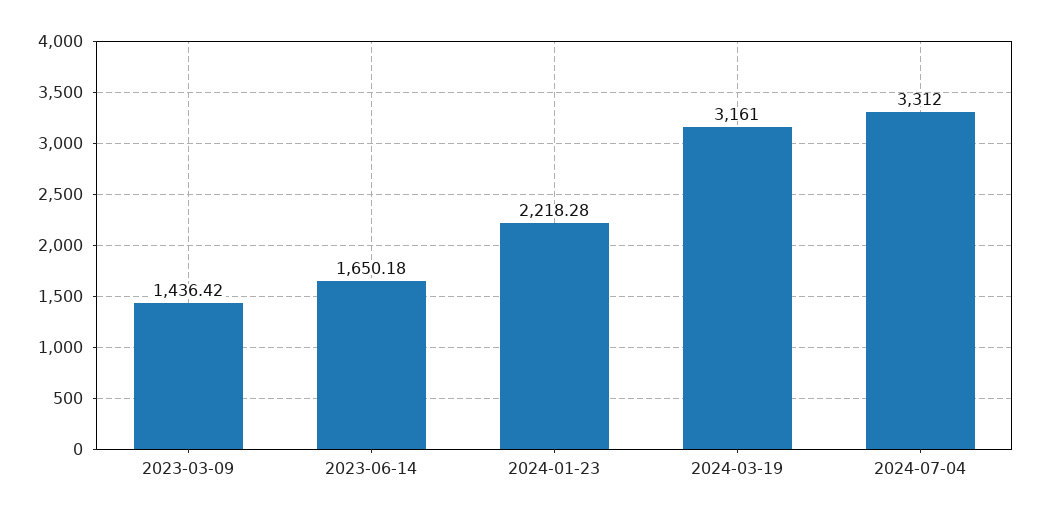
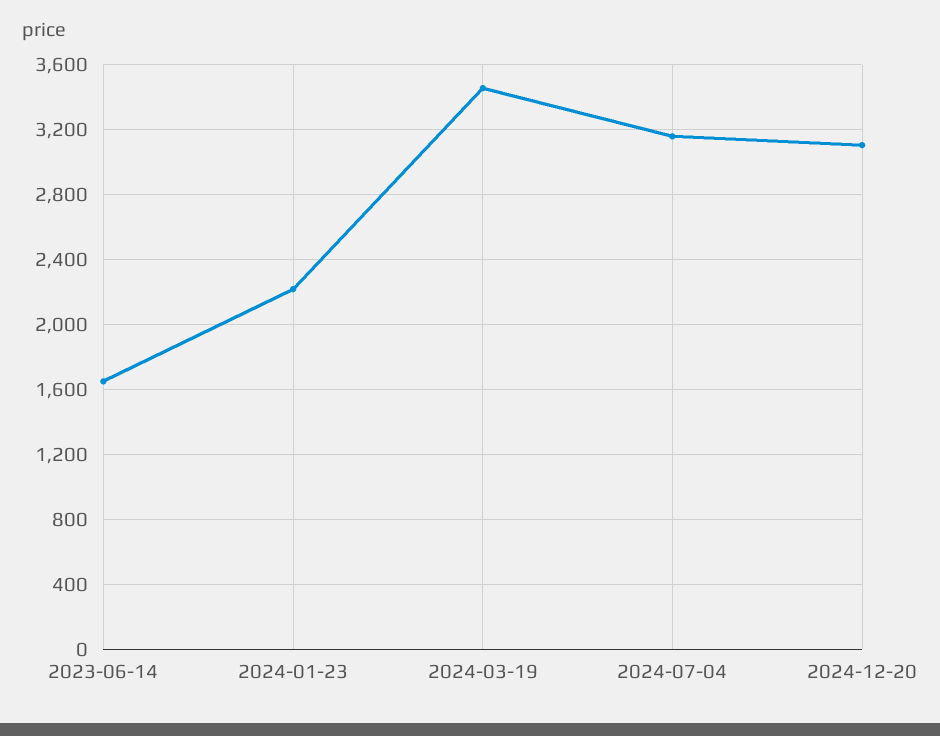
2023-03-09: 1436.42 -> none
2024-03-19: 3161 -> 3450
2024-07-04: 3312 -> 3150
2024-12-20: none -> 3100

